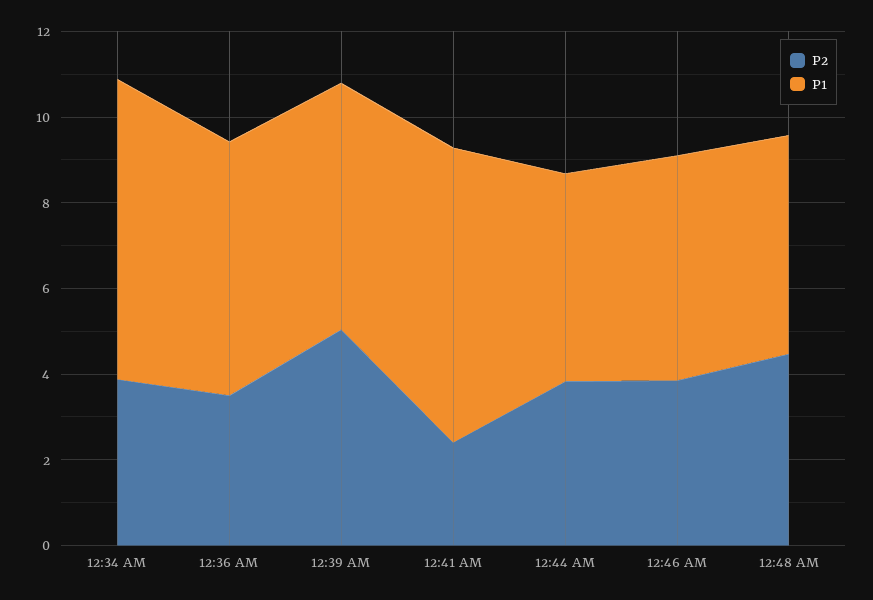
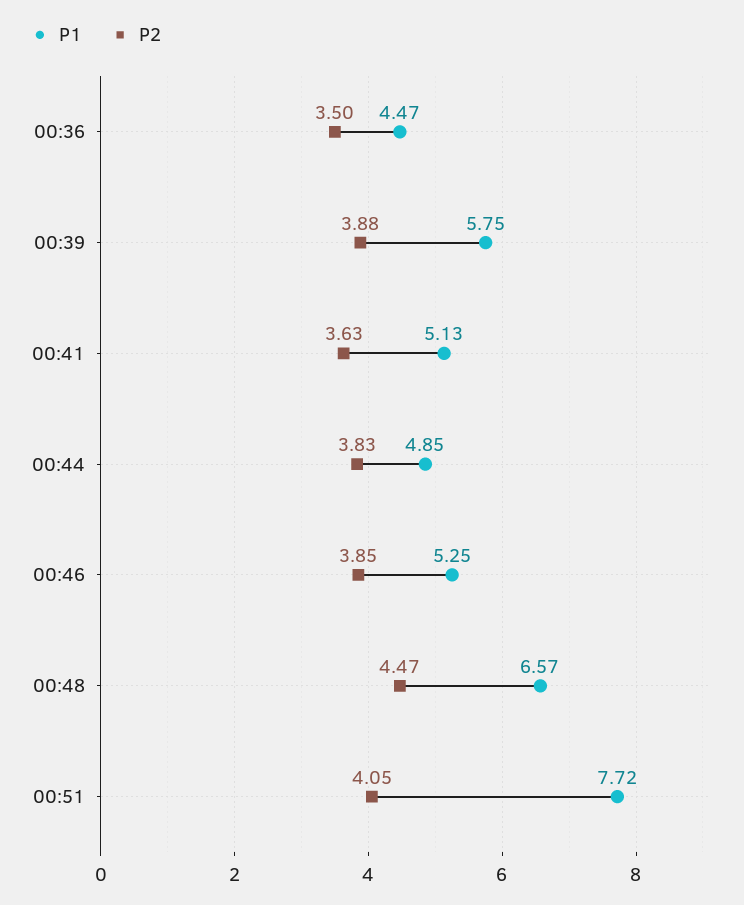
P2, 12:34 AM: 4 -> none
P1, 12:34 AM: 7 -> none
P1, 12:36 AM: 6 -> 4.47
P2, 12:39 AM: 5 -> 3.88
P2, 12:41 AM: 2.5 -> 3.63
P1, 12:41 AM: 7 -> 5.13
P1, 12:48 AM: 5 -> 6.57
P1, 00:51: none -> 7.72
P2, 00:51: none -> 4.05

